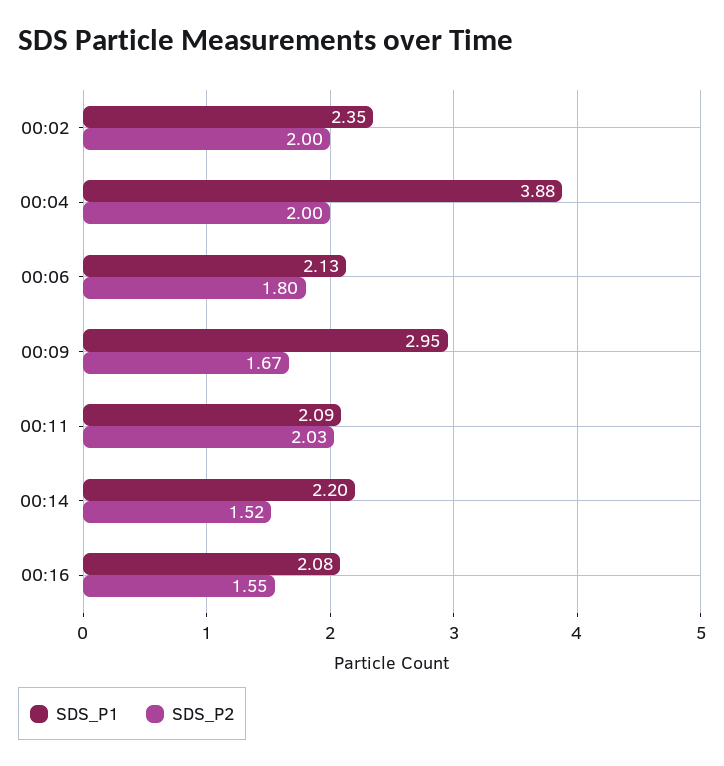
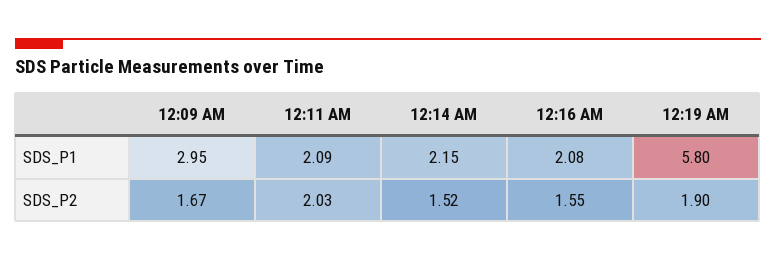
SDS_P1, 00:02: 2.35 -> none
SDS_P2, 00:02: 2 -> none
SDS_P1, 00:04: 3.88 -> none
SDS_P2, 00:04: 2 -> none
SDS_P1, 00:06: 2.13 -> none
SDS_P2, 00:06: 1.8 -> none
SDS_P1, 00:14: 2.2 -> 2.15
SDS_P1, 12:19 AM: none -> 5.8
SDS_P2, 12:19 AM: none -> 1.9

